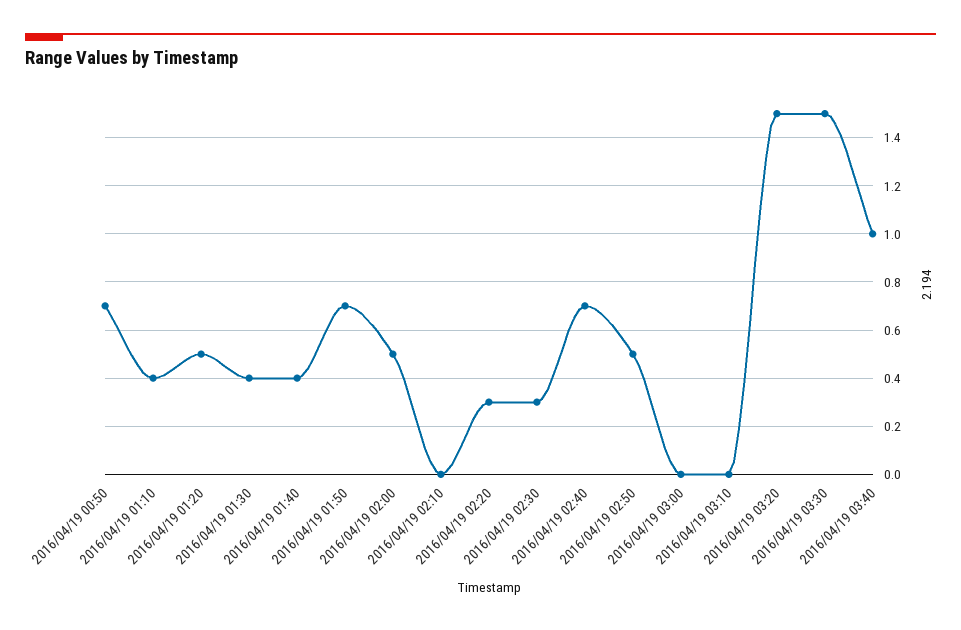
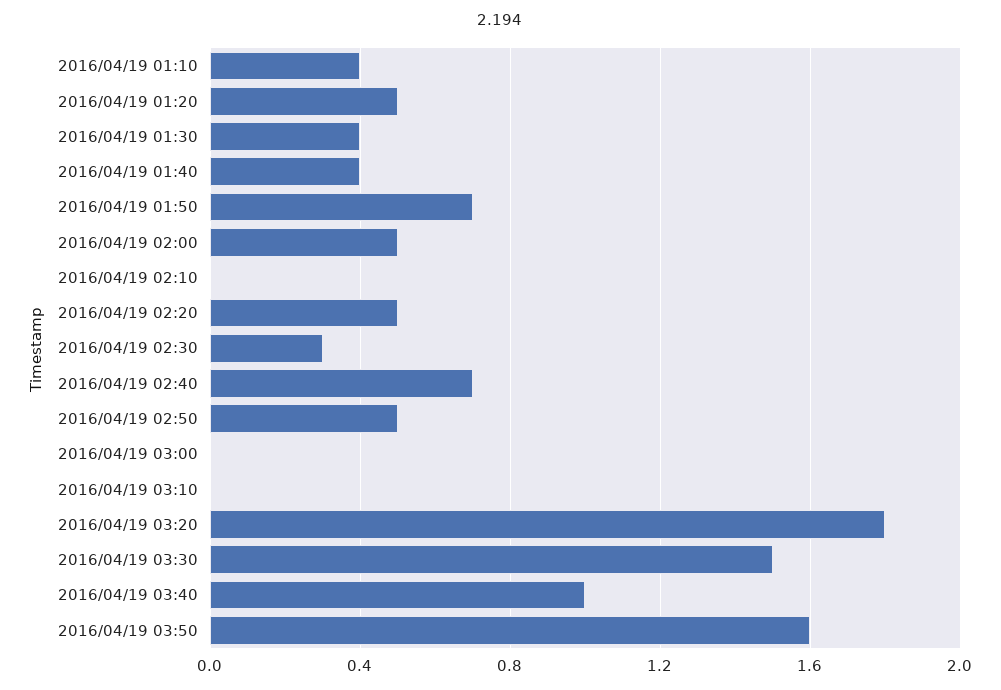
2016/04/19 00:50: 0.7 -> none
2016/04/19 02:20: 0.3 -> 0.5
2016/04/19 03:20: 1.5 -> 1.8
2016/04/19 03:50: none -> 1.6

